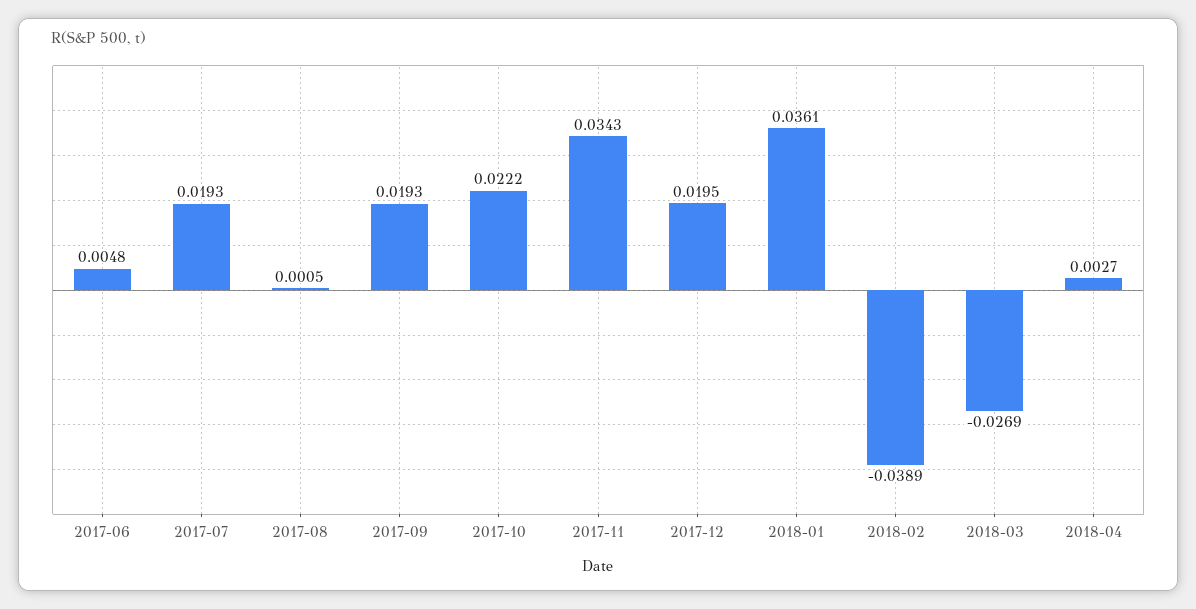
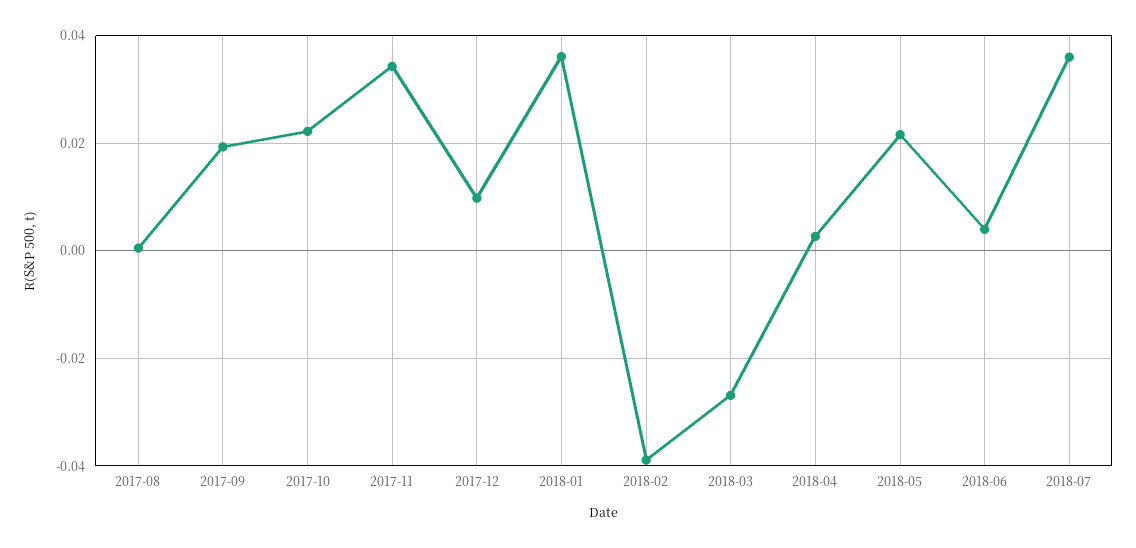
2017-06: 0.0048 -> none
2017-07: 0.0193 -> none
2017-12: 0.0195 -> 0.01
2018-05: none -> 0.022
2018-06: none -> 0.004
2018-07: none -> 0.036

